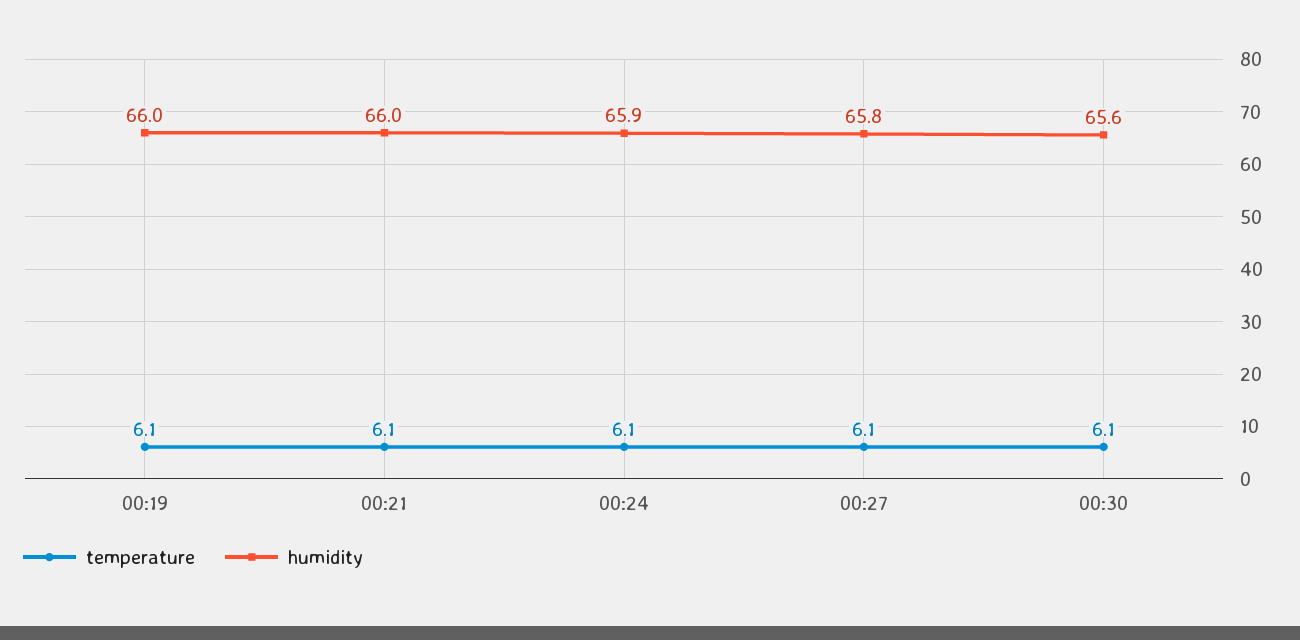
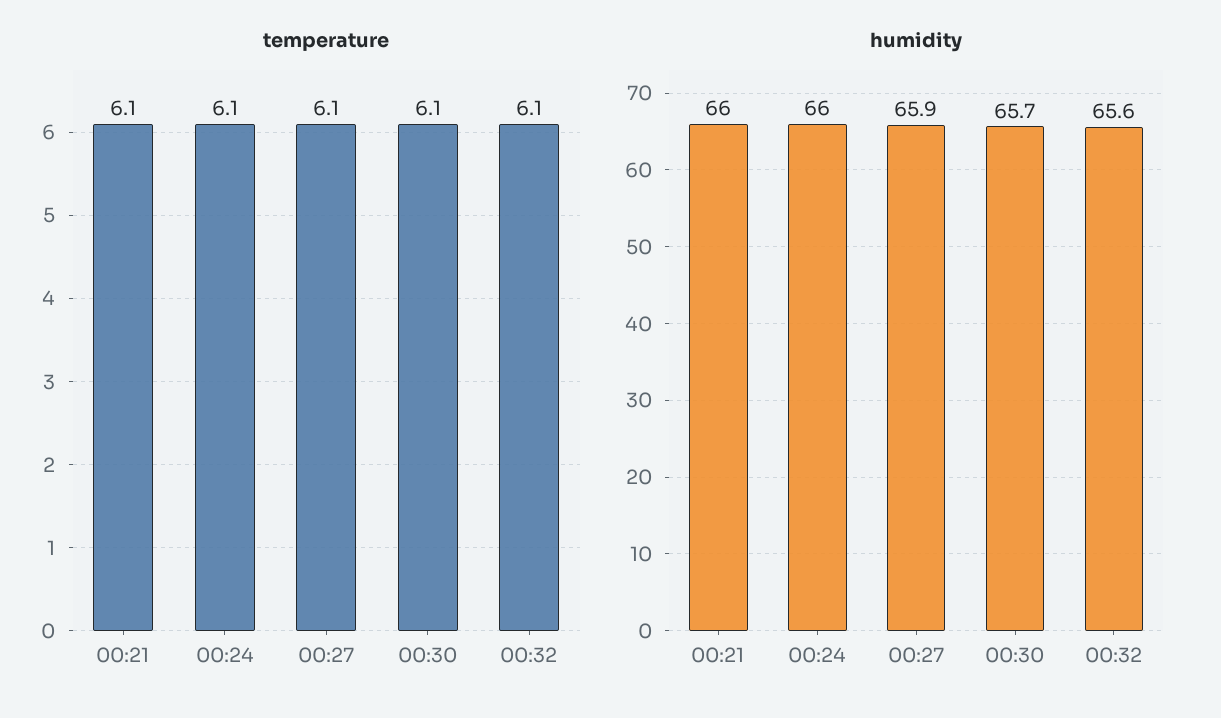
temperature, 00:19: 6.1 -> none
humidity, 00:19: 66 -> none
humidity, 00:24: 65.9 -> 66
humidity, 00:27: 65.8 -> 65.9
humidity, 00:30: 65.6 -> 65.7
temperature, 00:32: none -> 6.1
humidity, 00:32: none -> 65.6

